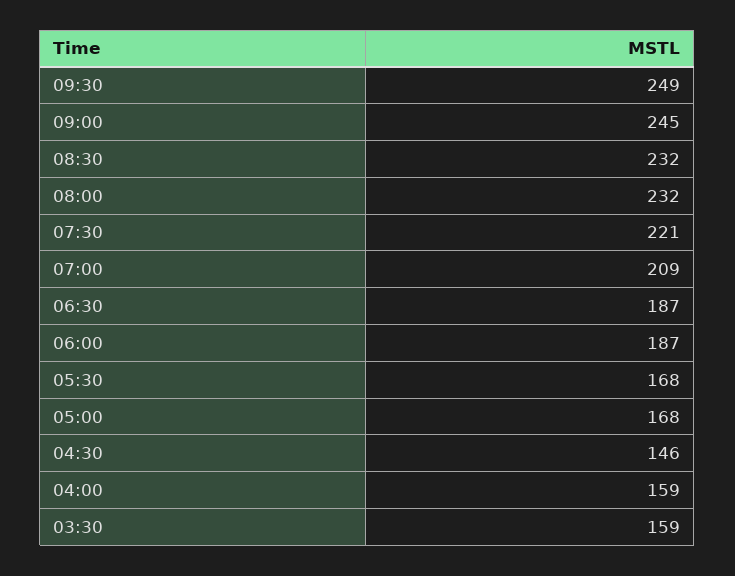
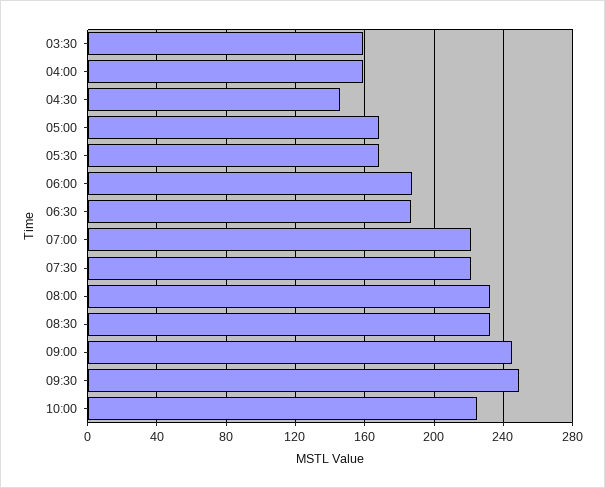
07:00: 209 -> 220
10:00: none -> 225

